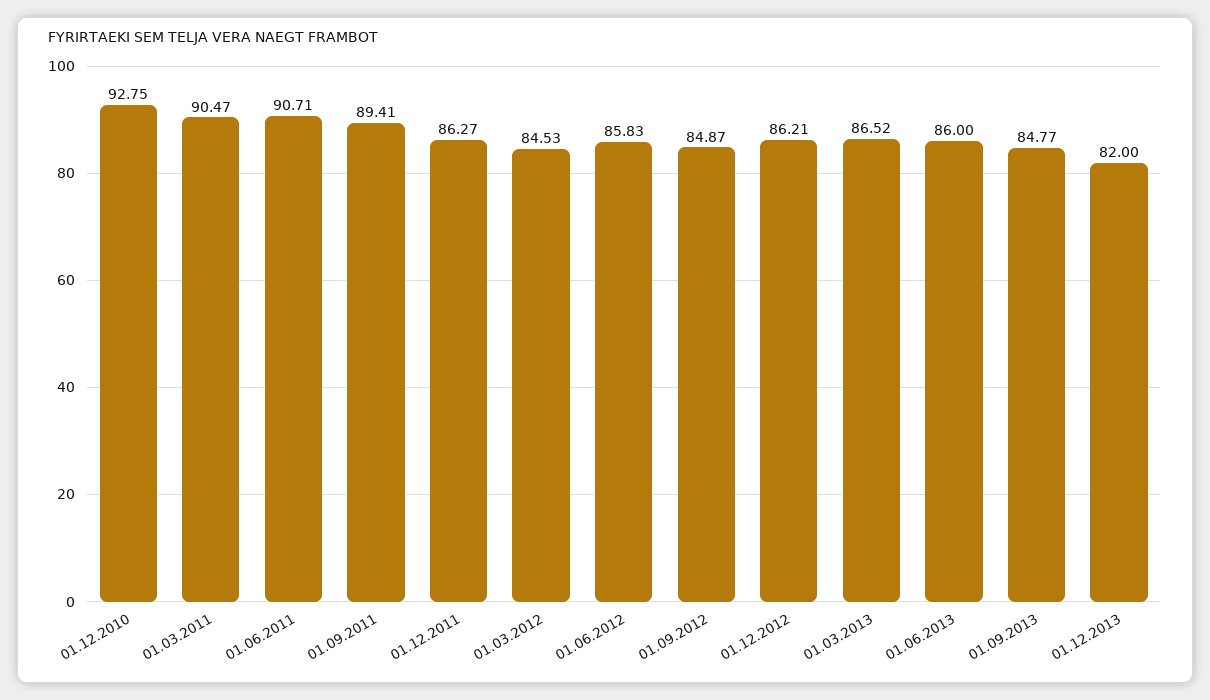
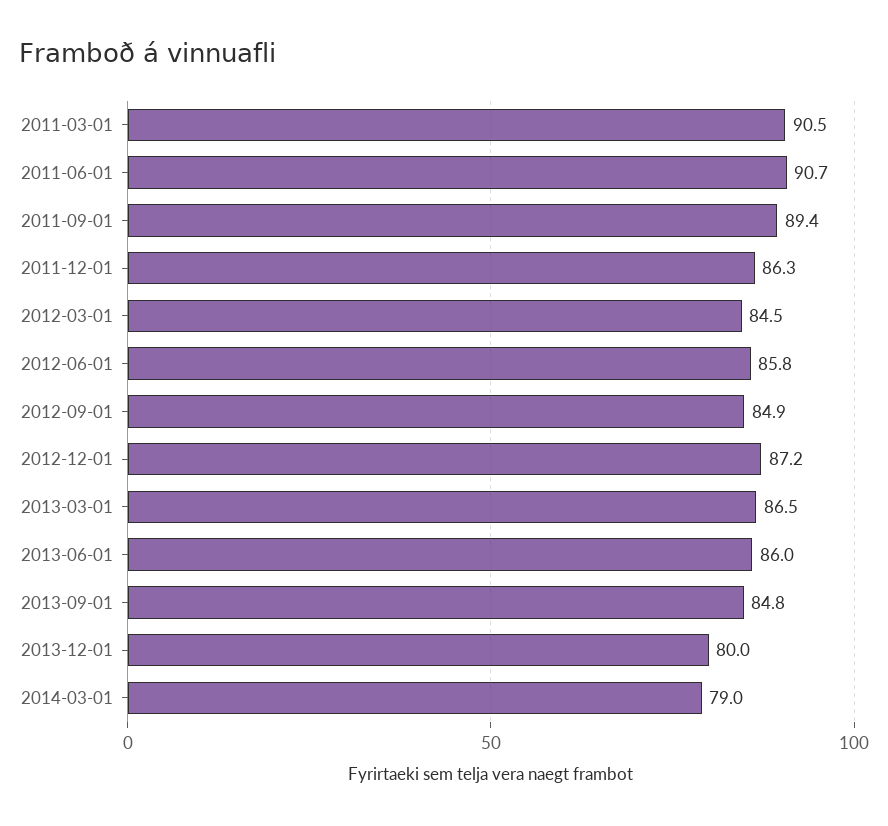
01.12.2010: 92.75 -> none
01.12.2012: 86.21 -> 87.2
01.12.2013: 82 -> 80
2014-03-01: none -> 79

